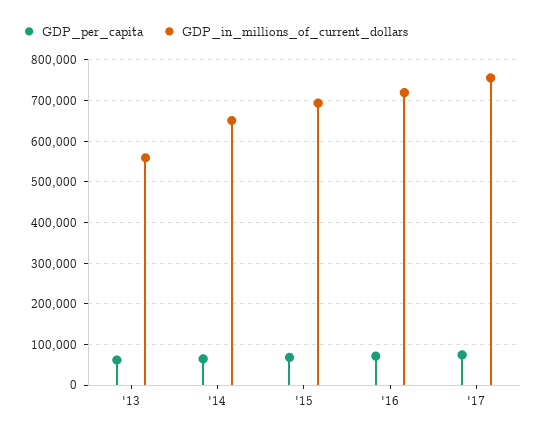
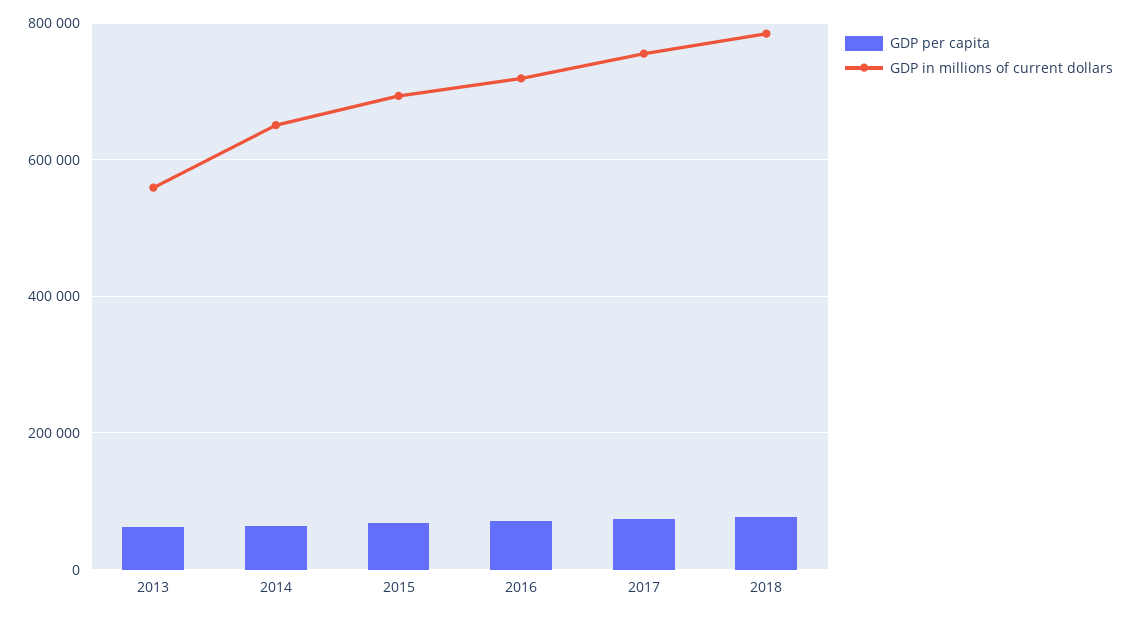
GDP_per_capita, 2018: none -> 80000
GDP_in_millions_of_current_dollars, 2018: none -> 780000

